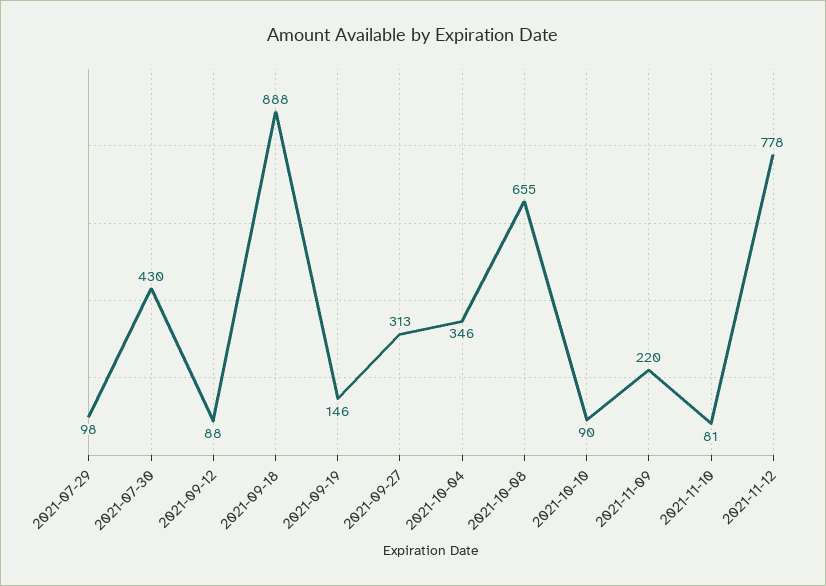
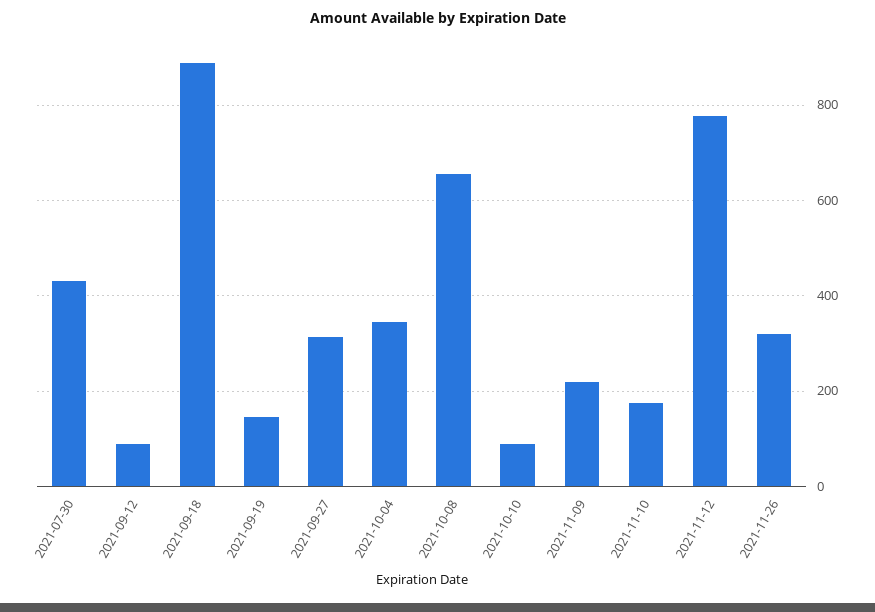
2021-07-29: 98 -> none
2021-11-10: 81 -> 180
2021-11-26: none -> 320

